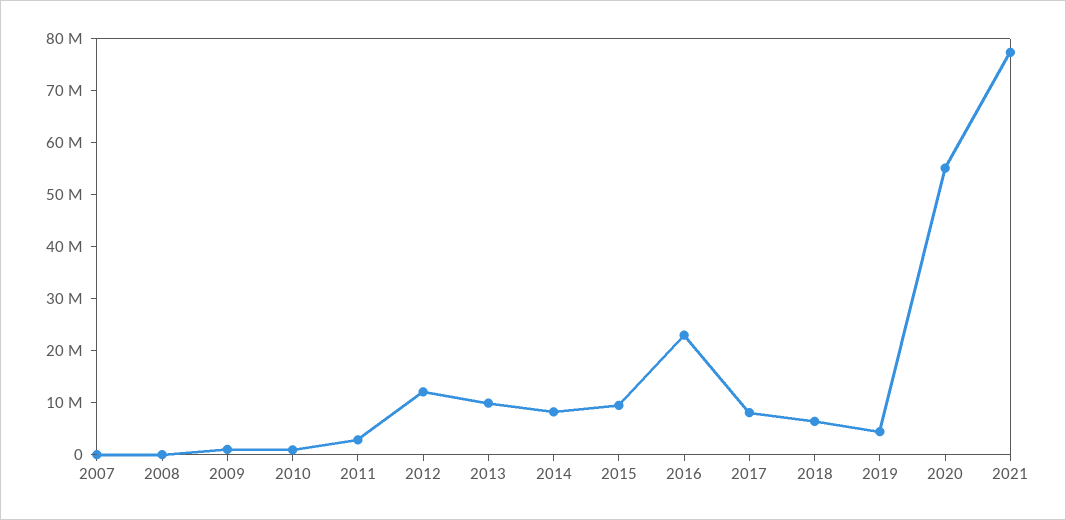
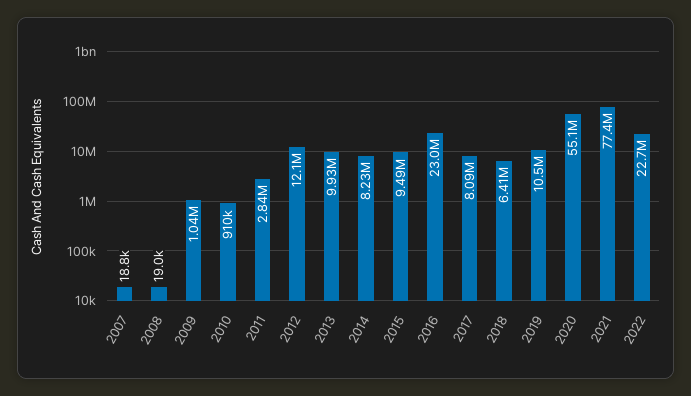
2019: 4000000 -> 10500000
2022: none -> 22700000

